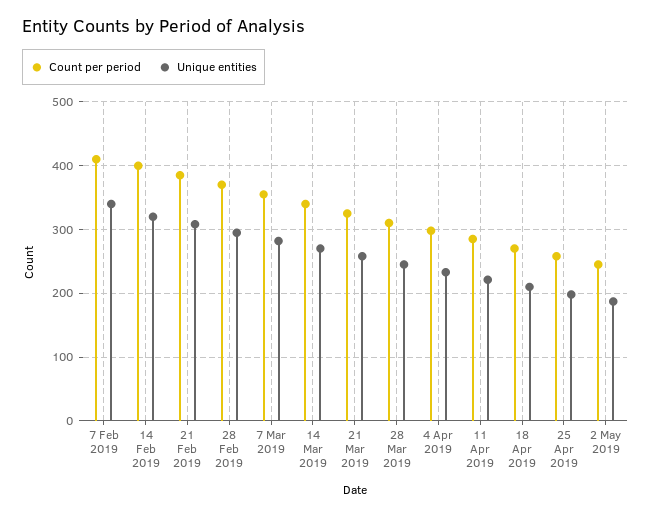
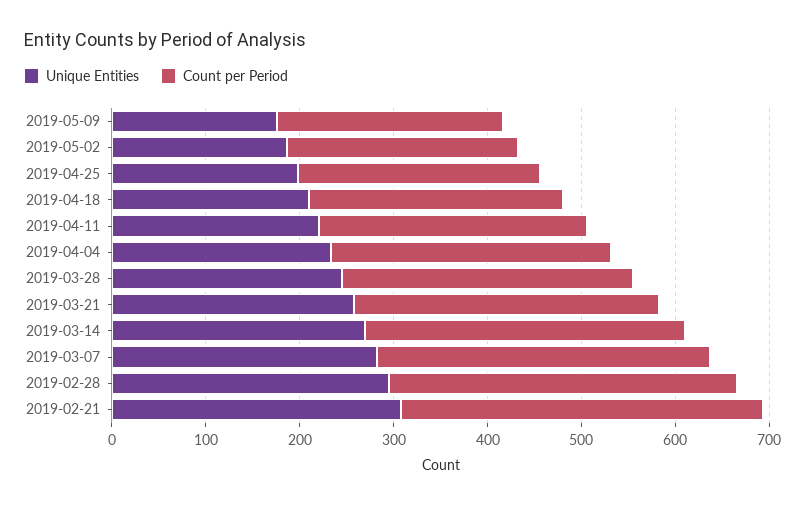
Count per period, 7 Feb 2019: 410 -> none
Unique entities, 7 Feb 2019: 340 -> none
Count per period, 14 Feb 2019: 400 -> none
Unique entities, 14 Feb 2019: 320 -> none
Unique entities, 2019-05-09: none -> 180
Count per period, 2019-05-09: none -> 240

